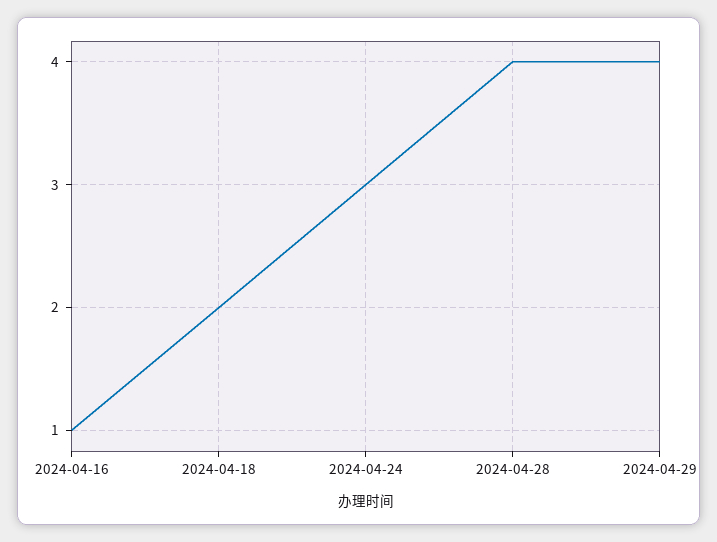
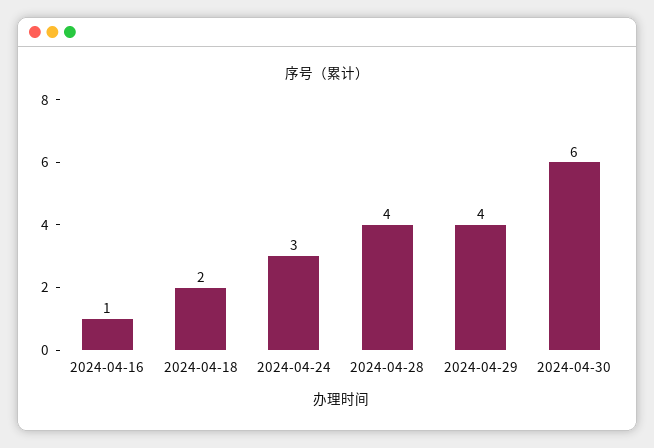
2024-04-30: none -> 6

